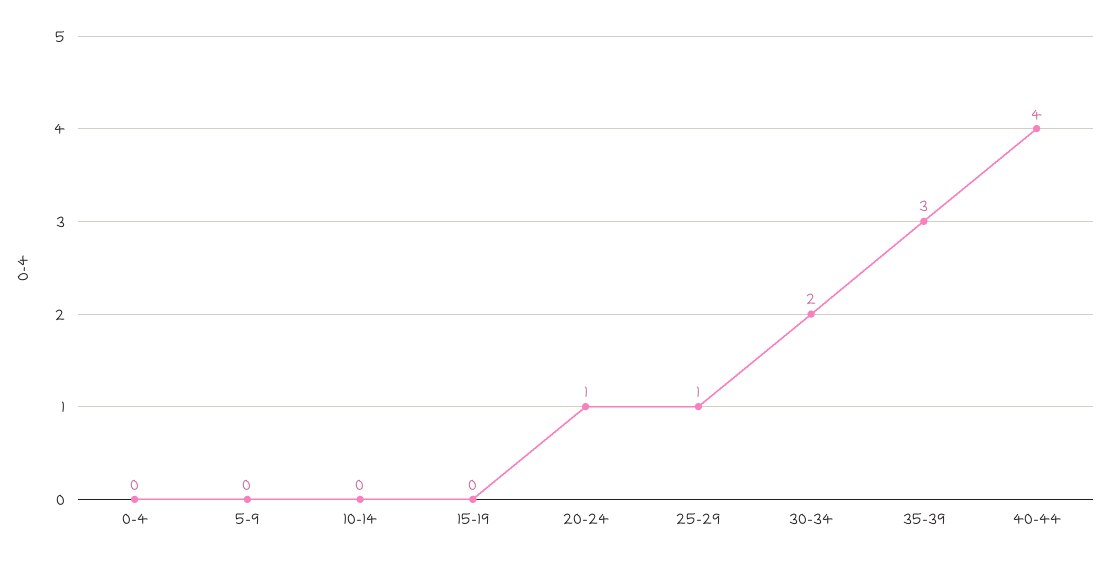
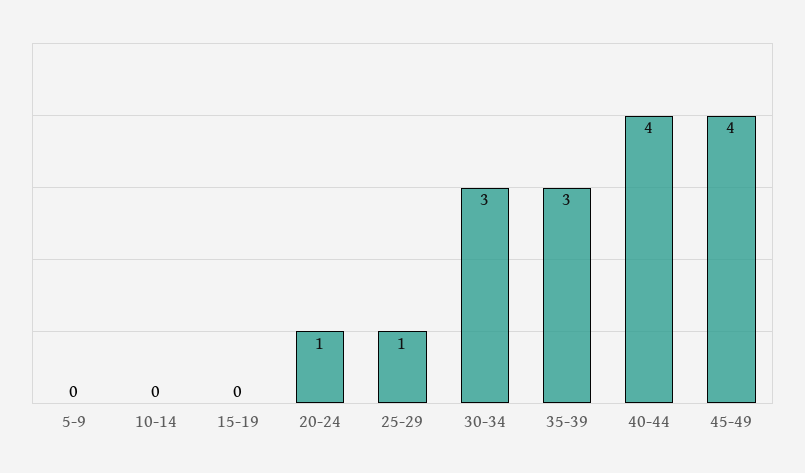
0-4: 0 -> none
30-34: 2 -> 3
45-49: none -> 4

